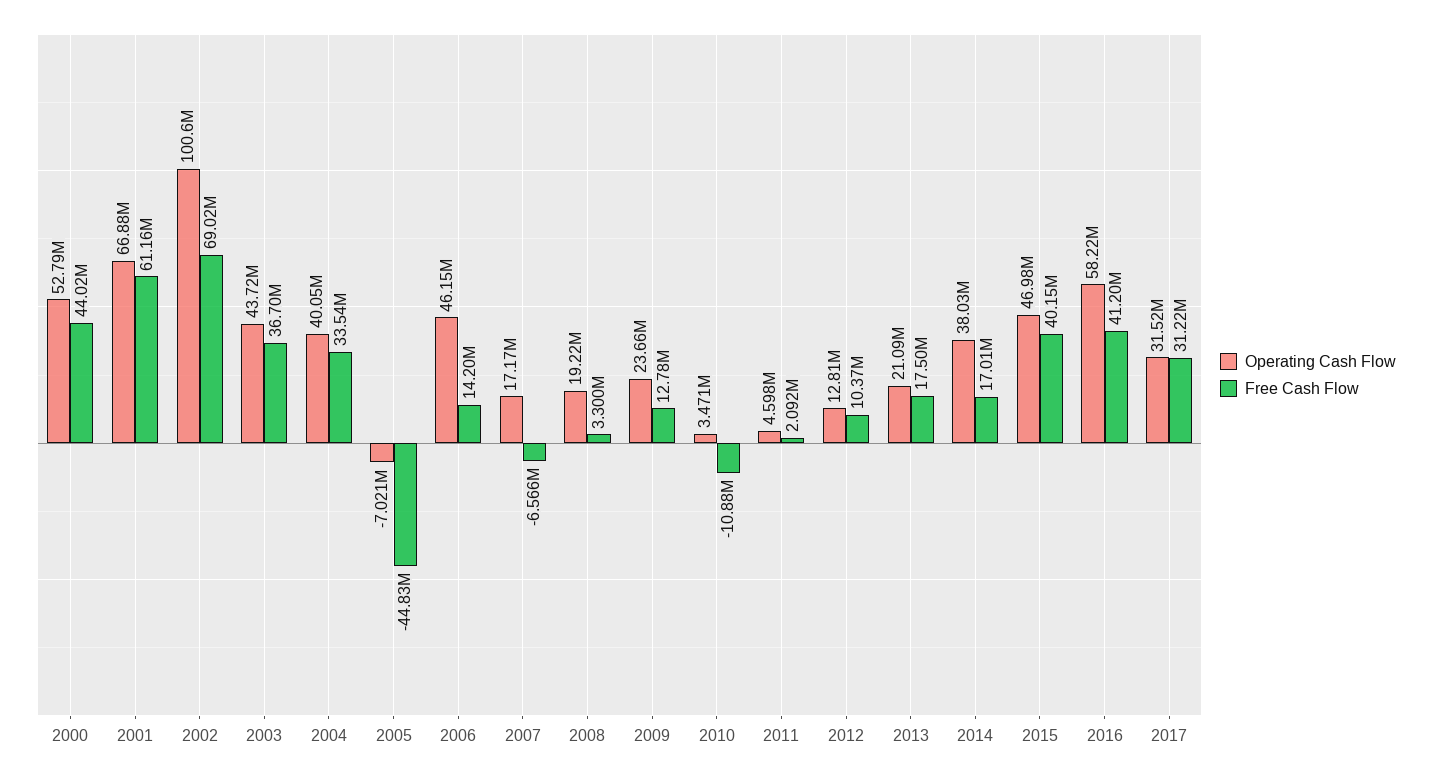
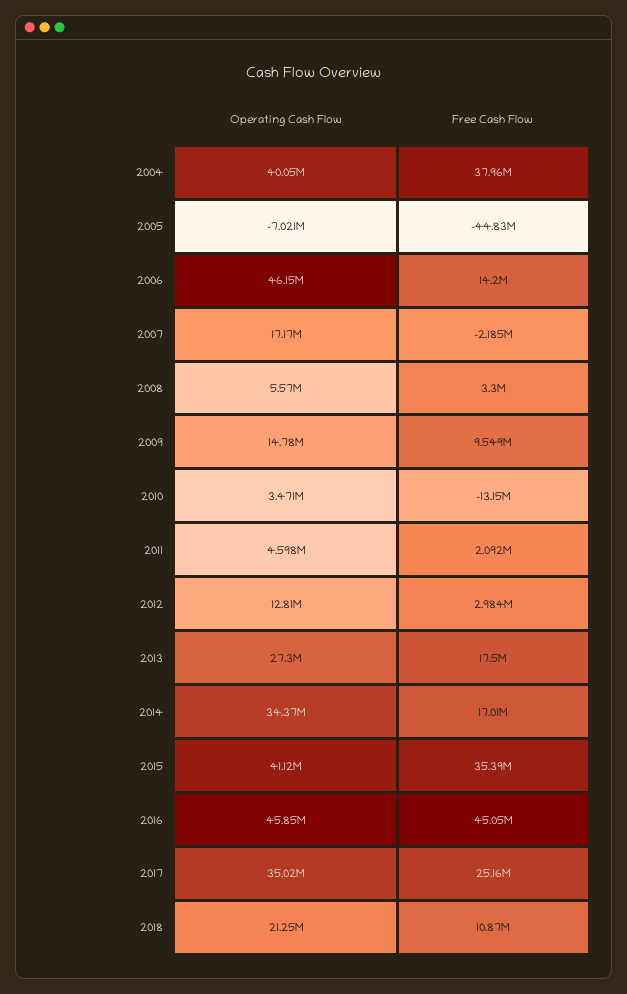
Operating Cash Flow, 2000: 52790000 -> none
Free Cash Flow, 2000: 44020000 -> none
Operating Cash Flow, 2001: 66880000 -> none
Free Cash Flow, 2001: 61160000 -> none
Operating Cash Flow, 2002: 100600000 -> none
Free Cash Flow, 2002: 69020000 -> none
Operating Cash Flow, 2003: 43720000 -> none
Free Cash Flow, 2003: 36700000 -> none
Free Cash Flow, 2004: 33540000 -> 37960000
Free Cash Flow, 2007: -6566000 -> -2185000
Operating Cash Flow, 2008: 19220000 -> 5570000
Operating Cash Flow, 2009: 23660000 -> 14780000
Free Cash Flow, 2009: 12780000 -> 9549000
Free Cash Flow, 2010: -10880000 -> -13150000
Free Cash Flow, 2012: 10370000 -> 2984000
Operating Cash Flow, 2013: 21090000 -> 27300000
Operating Cash Flow, 2014: 38030000 -> 34370000
Operating Cash Flow, 2015: 46980000 -> 41120000
Free Cash Flow, 2015: 40150000 -> 35390000
Operating Cash Flow, 2016: 58220000 -> 45850000
Free Cash Flow, 2016: 41200000 -> 45050000
Operating Cash Flow, 2017: 31520000 -> 35020000
Free Cash Flow, 2017: 31220000 -> 25160000
Operating Cash Flow, 2018: none -> 21250000
Free Cash Flow, 2018: none -> 10870000

